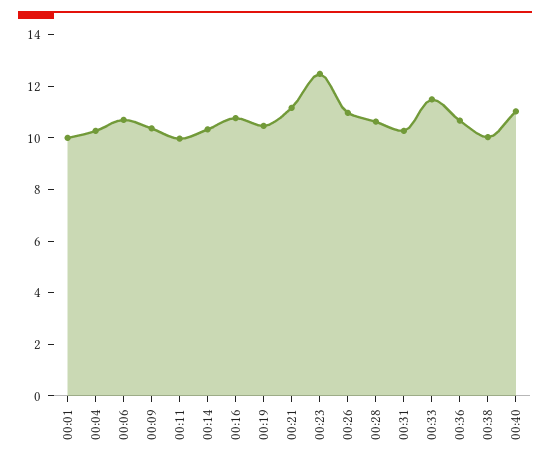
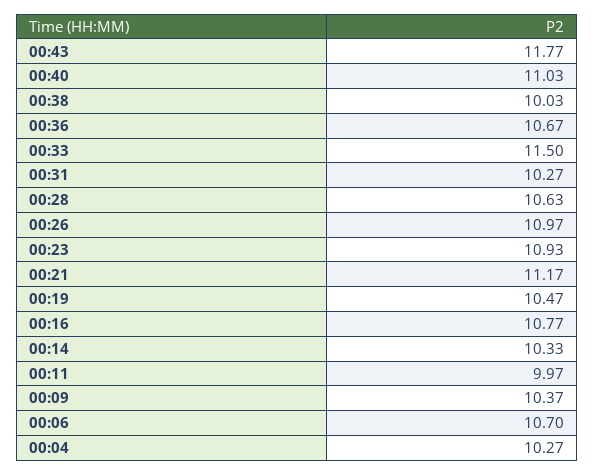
00:01: 10 -> none
00:23: 12.5 -> 10.93
00:43: none -> 11.77

